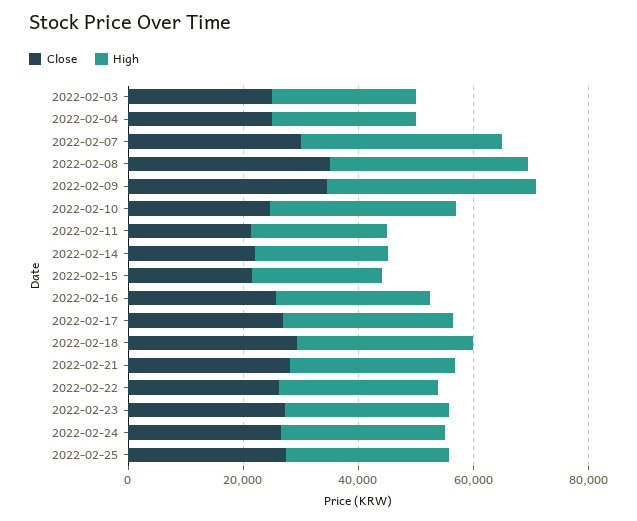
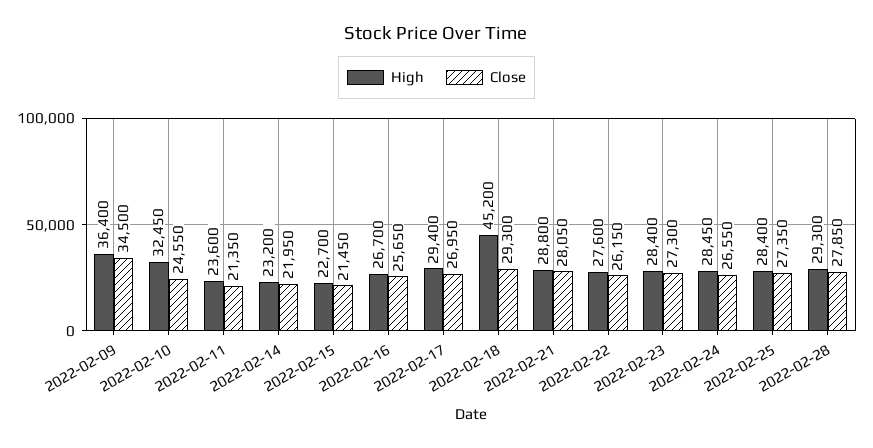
Close, 2022-02-03: 25000 -> none
High, 2022-02-03: 25000 -> none
Close, 2022-02-04: 25000 -> none
High, 2022-02-04: 25000 -> none
Close, 2022-02-07: 30000 -> none
High, 2022-02-07: 35000 -> none
Close, 2022-02-08: 35000 -> none
High, 2022-02-08: 35000 -> none
High, 2022-02-18: 30000 -> 45200
High, 2022-02-28: none -> 29300
Close, 2022-02-28: none -> 27850

